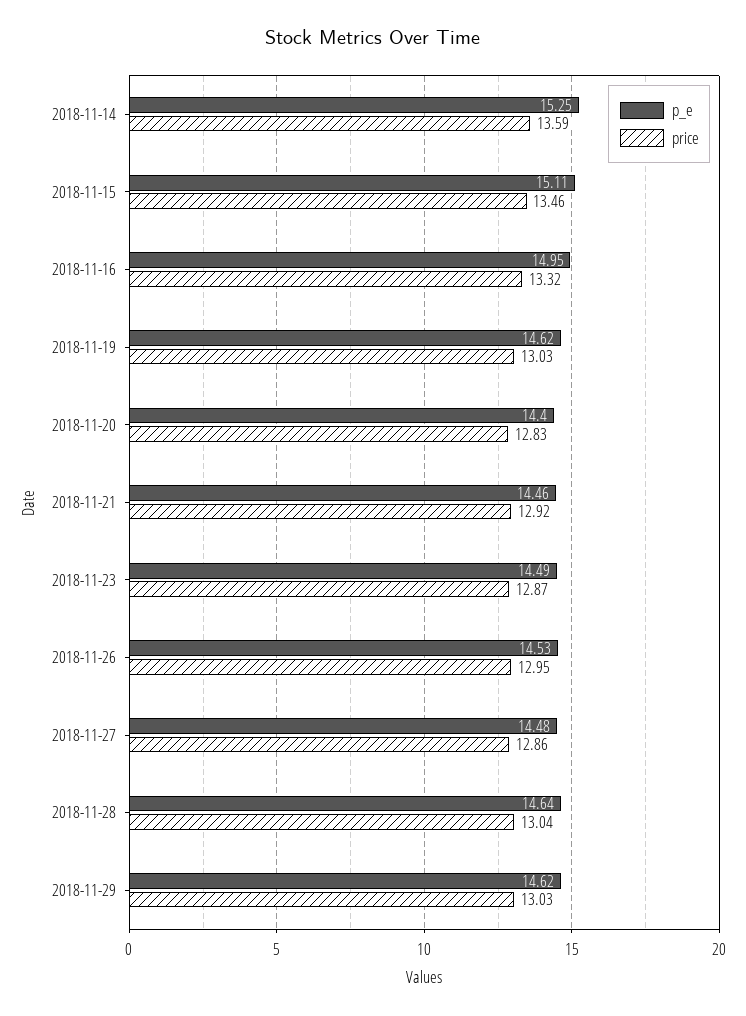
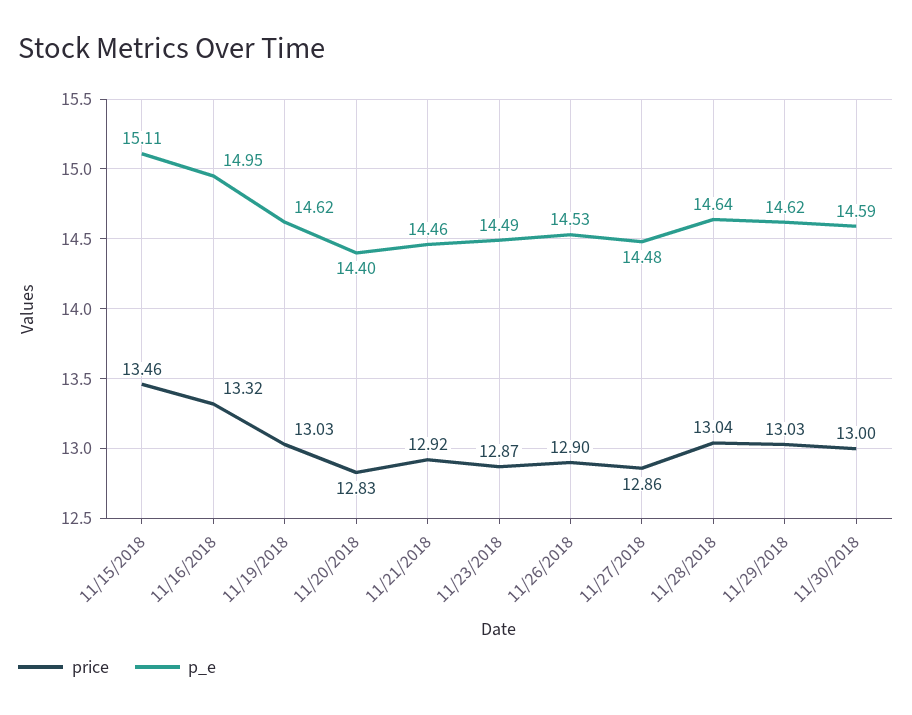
p_e, 2018-11-14: 15.25 -> none
price, 2018-11-14: 13.59 -> none
price, 2018-11-26: 12.95 -> 12.9
price, 11/30/2018: none -> 13
p_e, 11/30/2018: none -> 14.59

